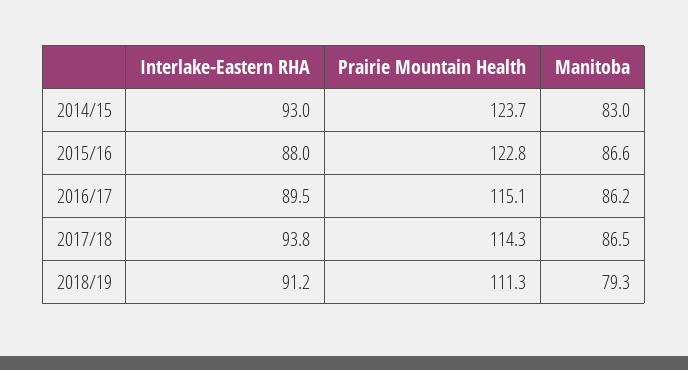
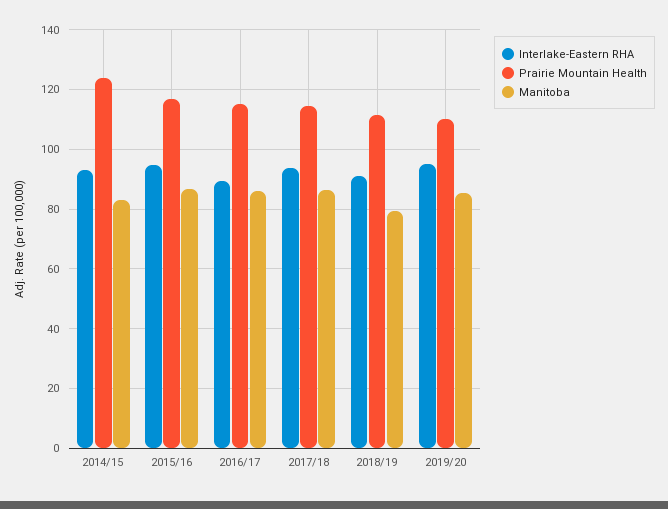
Interlake-Eastern RHA, 2015/16: 88 -> 95
Prairie Mountain Health, 2015/16: 122.8 -> 117.5
Interlake-Eastern RHA, 2019/20: none -> 95
Prairie Mountain Health, 2019/20: none -> 110
Manitoba, 2019/20: none -> 85

